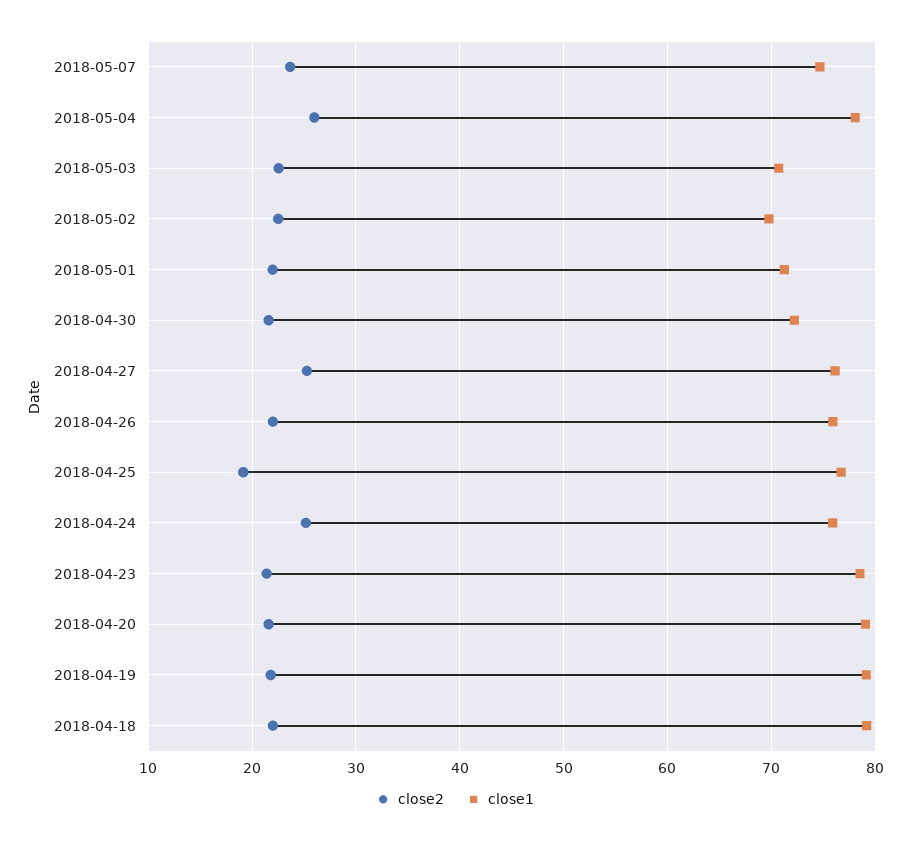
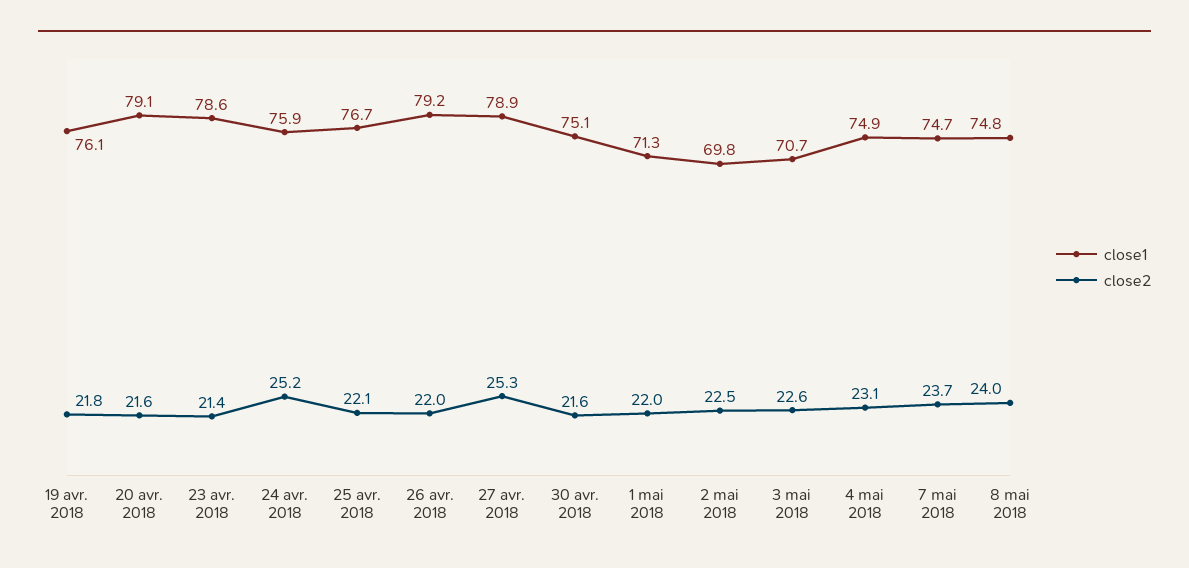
close2, 2018-05-04: 26 -> 23.1
close1, 2018-05-04: 78 -> 74.9
close1, 2018-04-30: 72 -> 75.1
close1, 2018-04-27: 76 -> 78.9
close1, 2018-04-26: 76 -> 79.2
close2, 2018-04-25: 19 -> 22.1
close1, 2018-04-19: 79 -> 76.1
close2, 2018-04-18: 22 -> none
close1, 2018-04-18: 79 -> none
close1, 8 mai 2018: none -> 74.8
close2, 8 mai 2018: none -> 24

